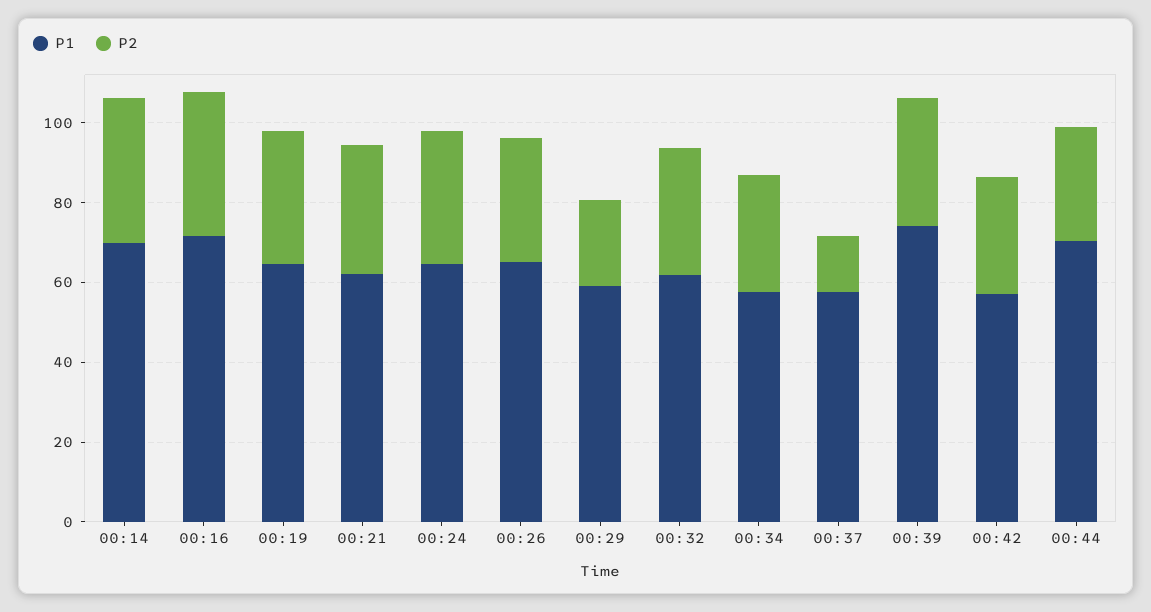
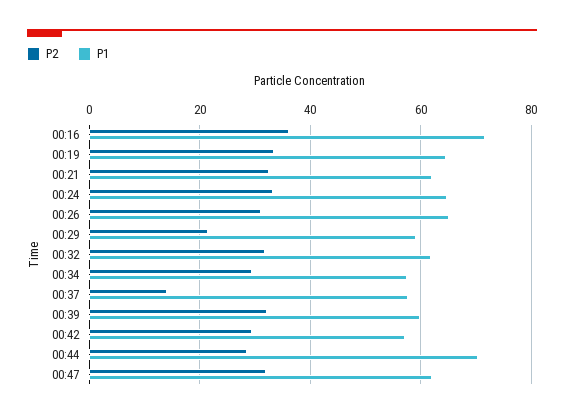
P1, 00:14: 70 -> none
P2, 00:14: 35 -> none
P1, 00:39: 75 -> 60
P2, 00:47: none -> 32
P1, 00:47: none -> 62

